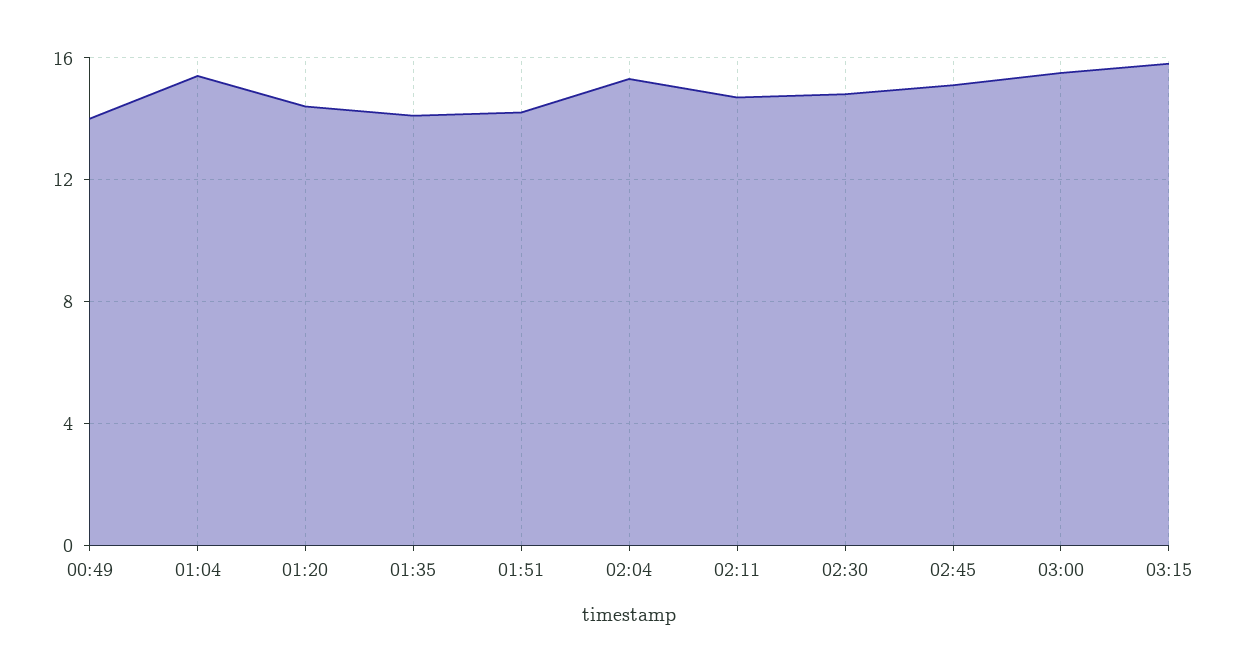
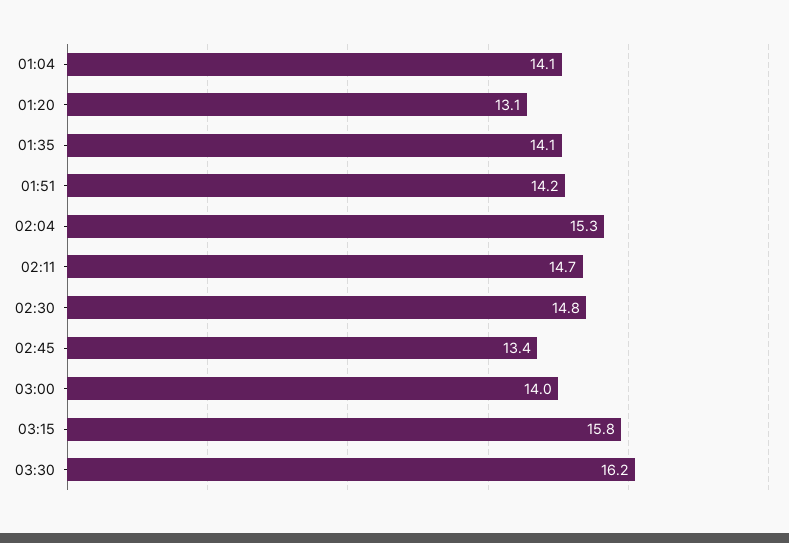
00:49: 14 -> none
01:04: 15.5 -> 14.1
01:20: 14.5 -> 13.1
02:45: 15 -> 13.4
03:00: 15.5 -> 14
03:30: none -> 16.2

